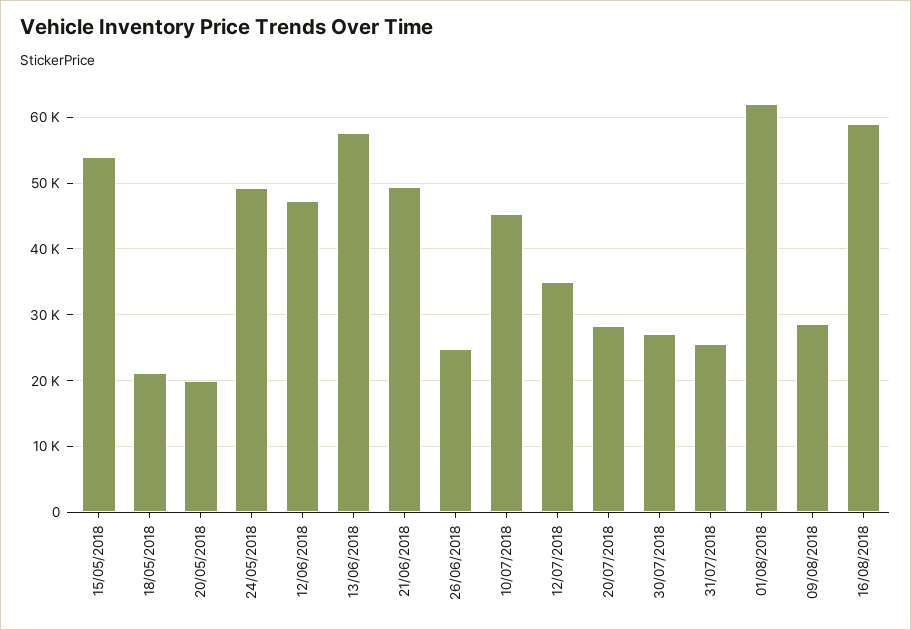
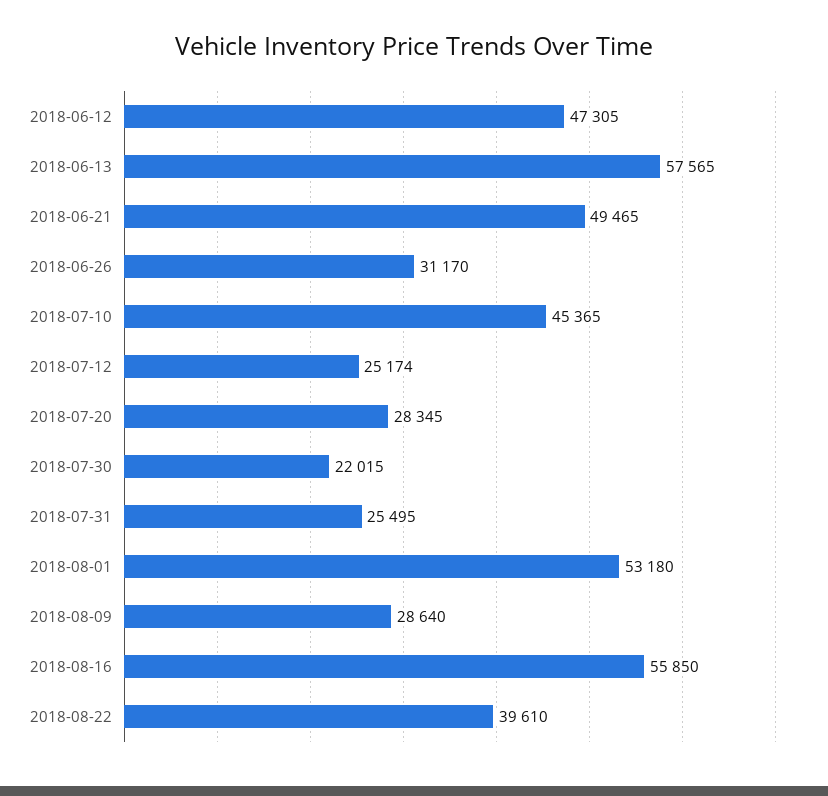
15/05/2018: 54000 -> none
18/05/2018: 21000 -> none
20/05/2018: 20000 -> none
24/05/2018: 49000 -> none
26/06/2018: 25000 -> 31170
12/07/2018: 35000 -> 25174
30/07/2018: 27000 -> 22015
01/08/2018: 62000 -> 53180
16/08/2018: 59000 -> 55850
2018-08-22: none -> 39610

